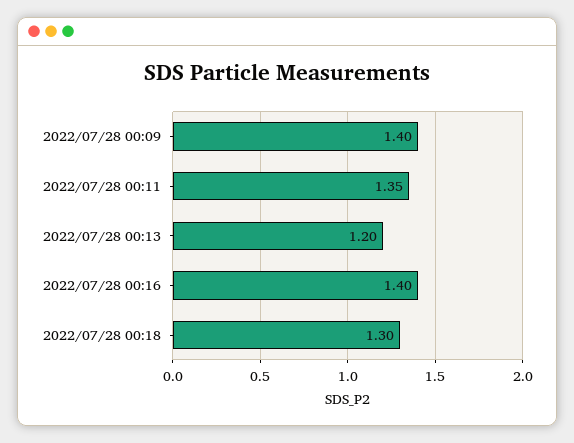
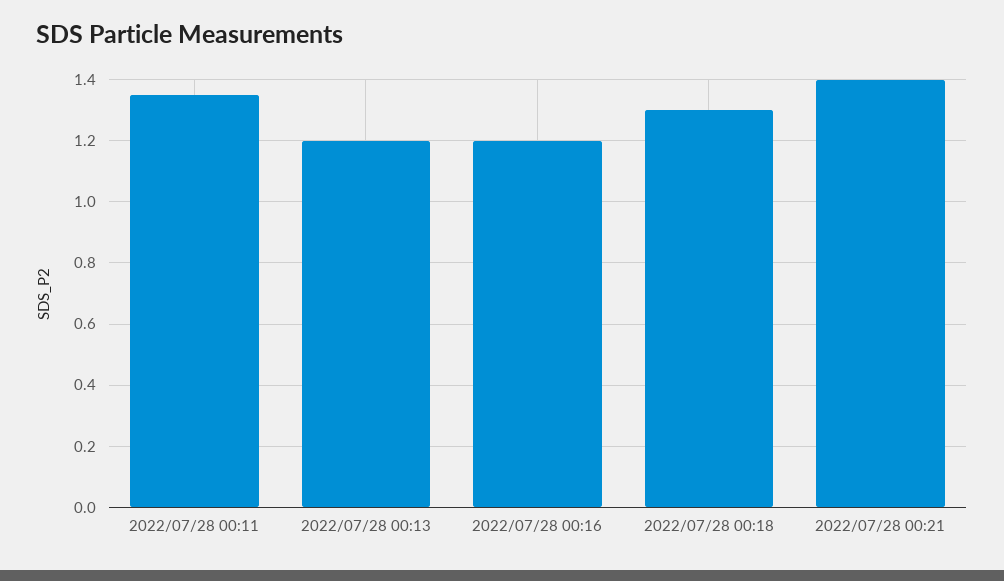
2022/07/28 00:09: 1.4 -> none
2022/07/28 00:16: 1.4 -> 1.2
2022/07/28 00:21: none -> 1.4

